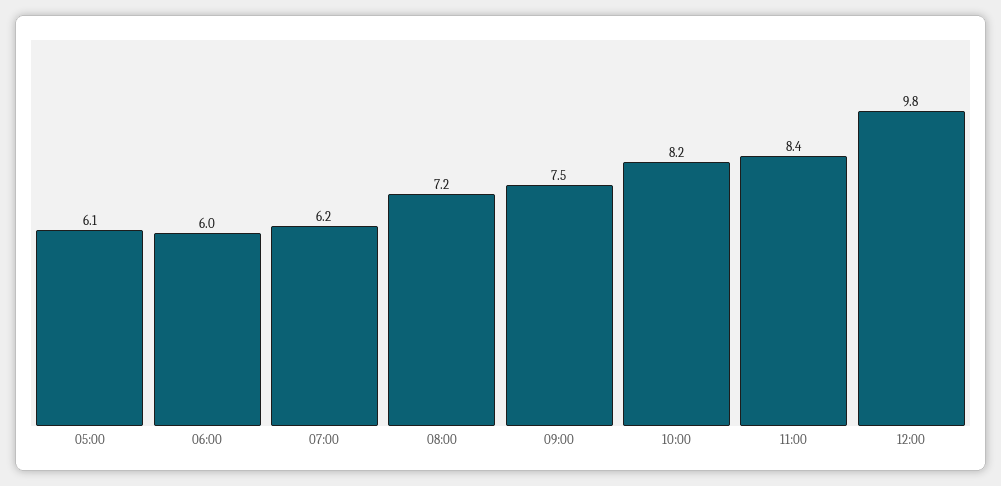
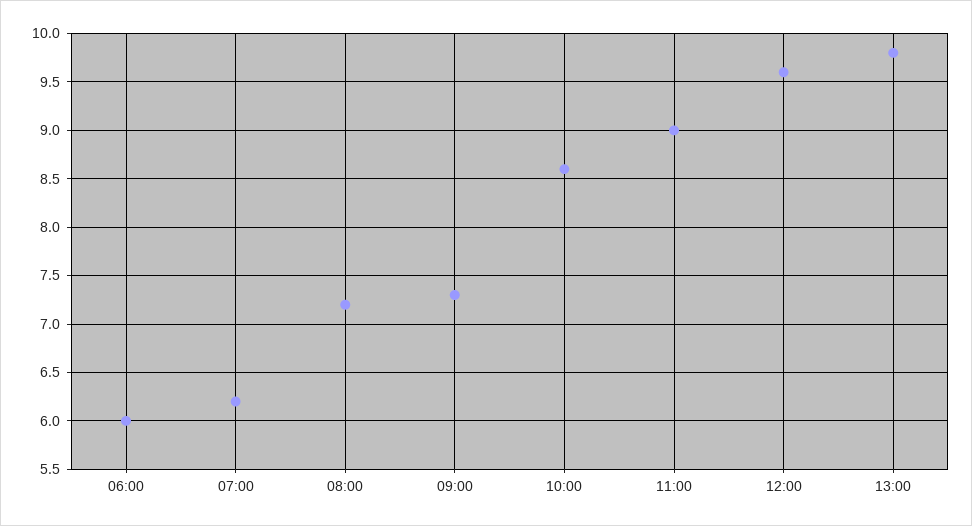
05:00: 6.1 -> none
09:00: 7.5 -> 7.3
10:00: 8.2 -> 8.6
11:00: 8.4 -> 9
12:00: 9.8 -> 9.6
13:00: none -> 9.8

